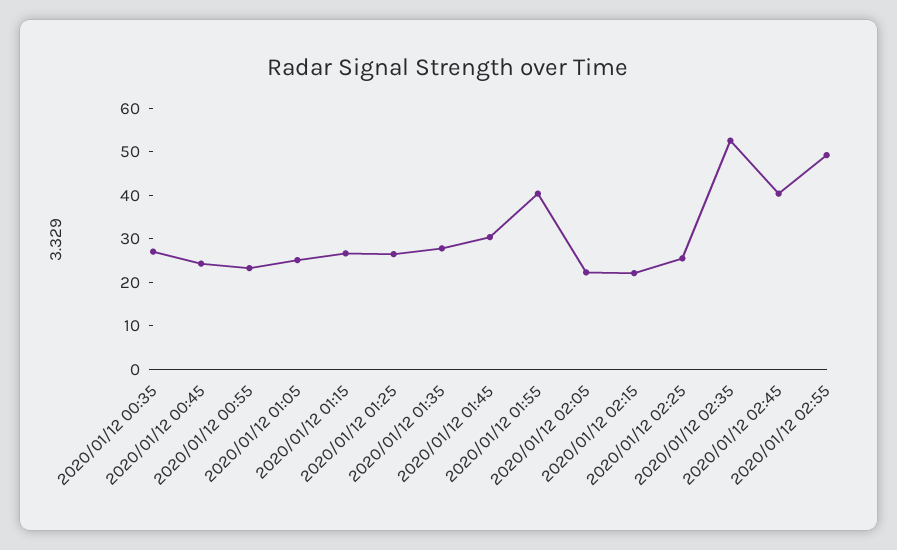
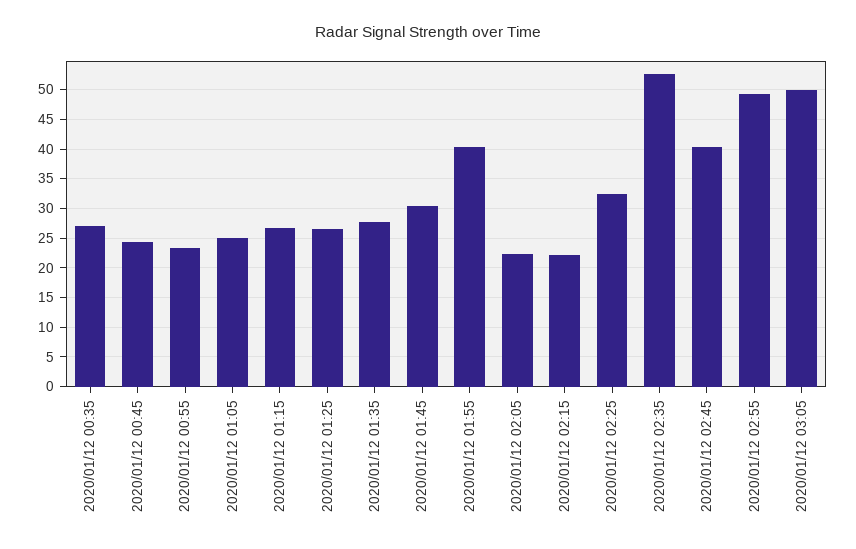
2020/01/12 02:25: 26 -> 32.5
2020/01/12 03:05: none -> 50

